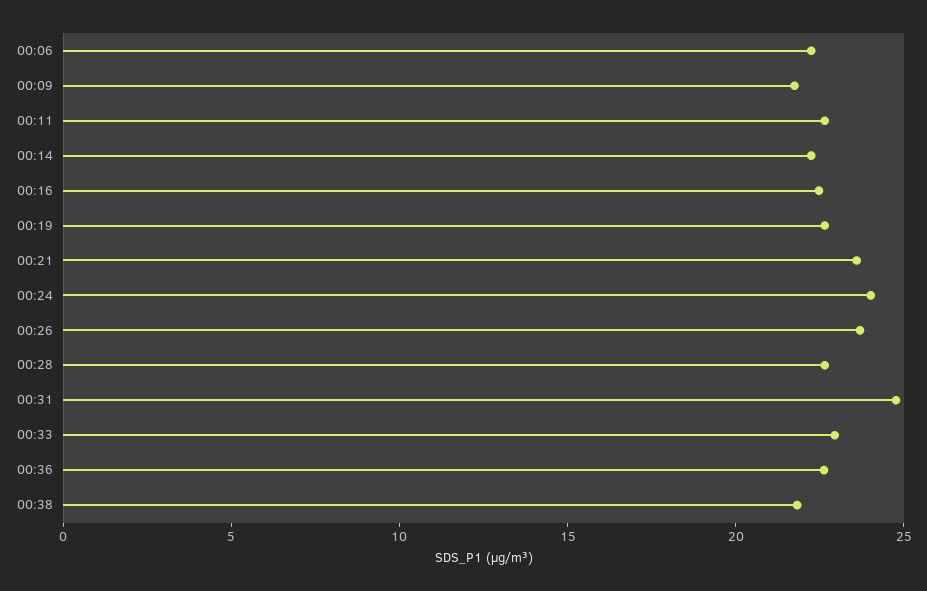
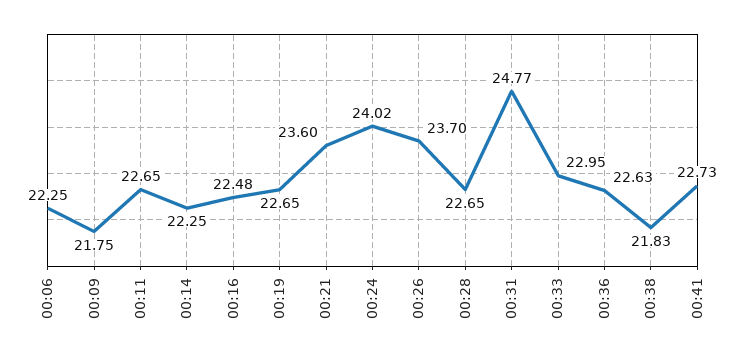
00:41: none -> 22.73

